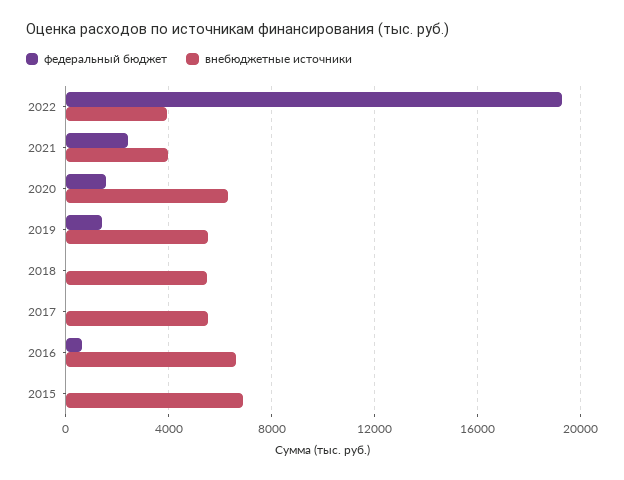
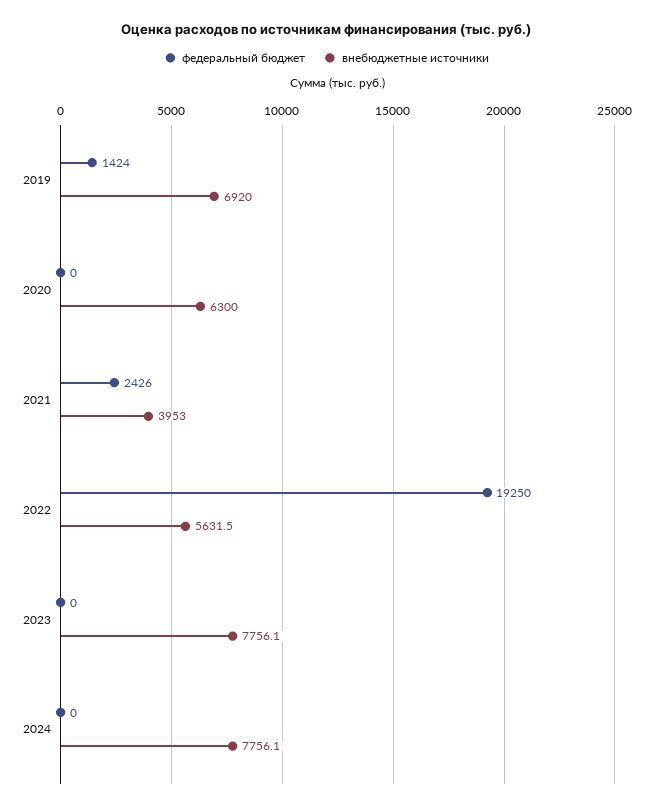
внебюджетные источники, 2022: 4000 -> 5631.5
федеральный бюджет, 2020: 1500 -> 0
внебюджетные источники, 2019: 5500 -> 6920
федеральный бюджет, 2018: 0 -> none
внебюджетные источники, 2018: 5500 -> none
федеральный бюджет, 2017: 0 -> none
внебюджетные источники, 2017: 5500 -> none
федеральный бюджет, 2016: 500 -> none
внебюджетные источники, 2016: 6500 -> none
федеральный бюджет, 2015: 0 -> none
внебюджетные источники, 2015: 7000 -> none
федеральный бюджет, 2023: none -> 0
внебюджетные источники, 2023: none -> 7756.1
федеральный бюджет, 2024: none -> 0
внебюджетные источники, 2024: none -> 7756.1

